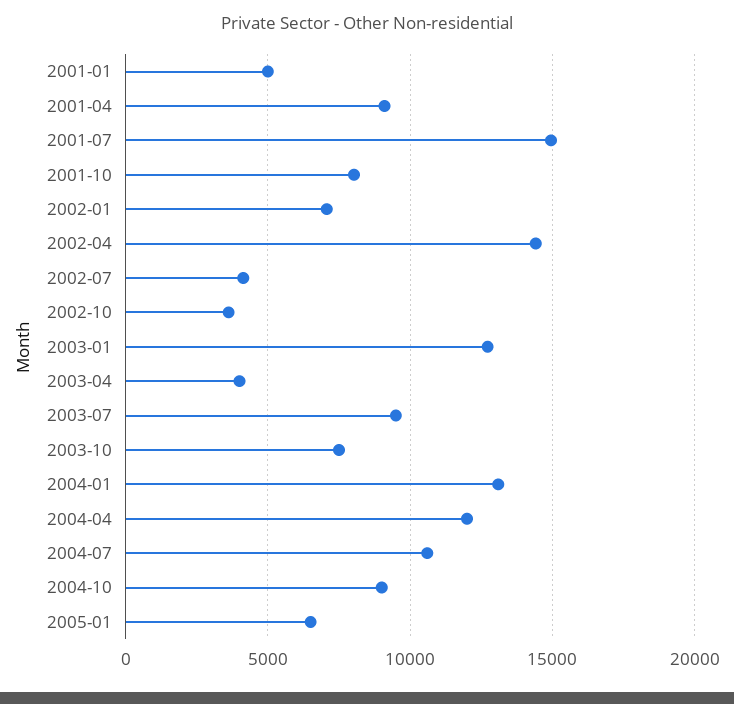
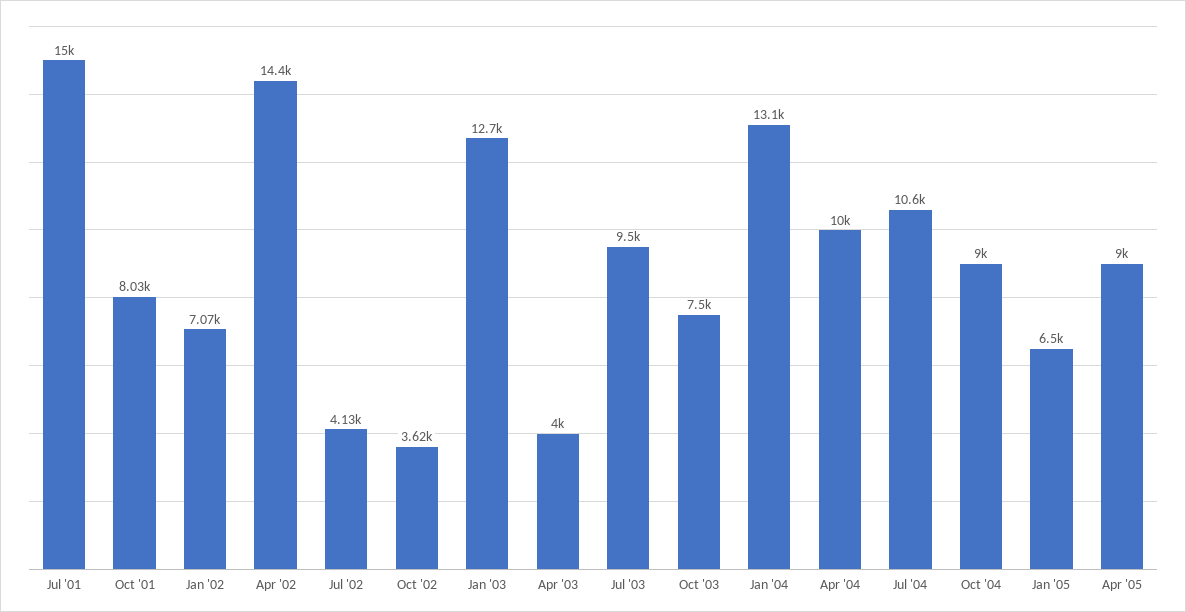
2001-01: 5000 -> none
2001-04: 9000 -> none
2004-04: 12000 -> 10000
Apr '05: none -> 9000

